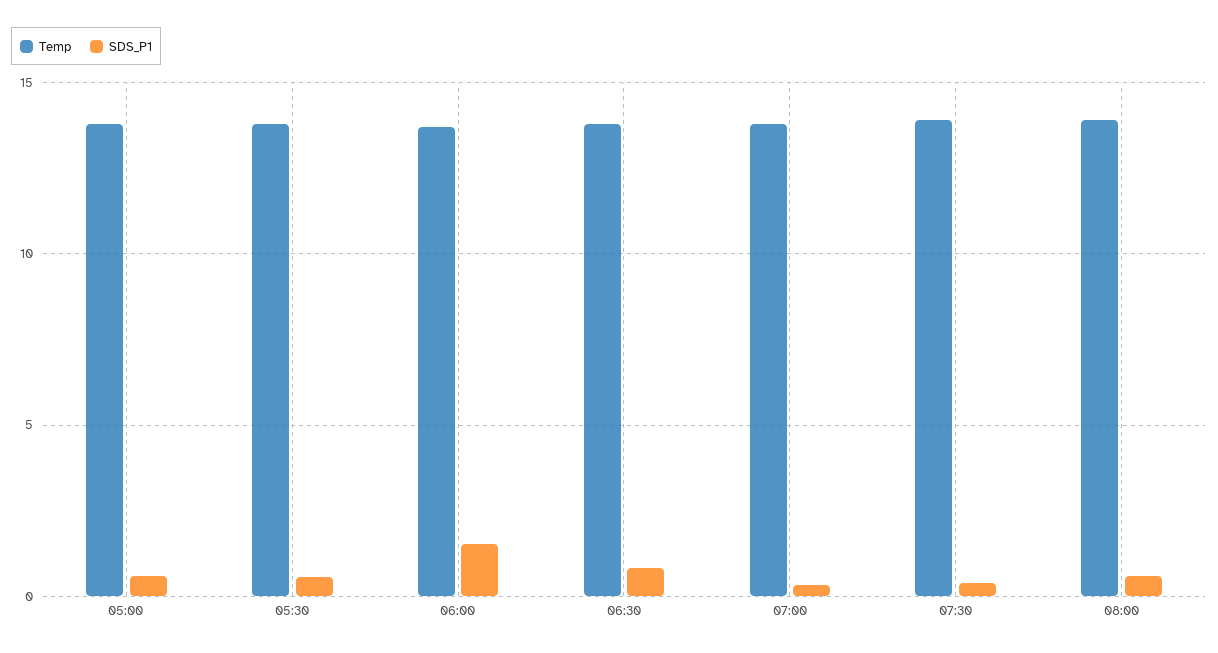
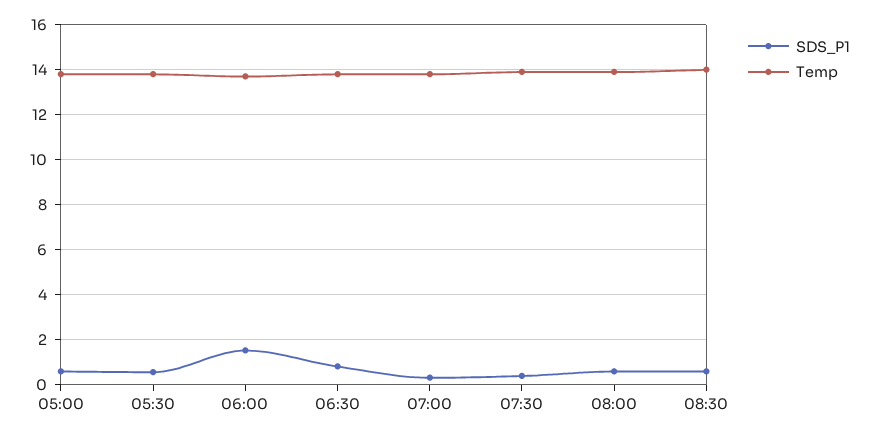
SDS_P1, 08:30: none -> 0.5
Temp, 08:30: none -> 14

